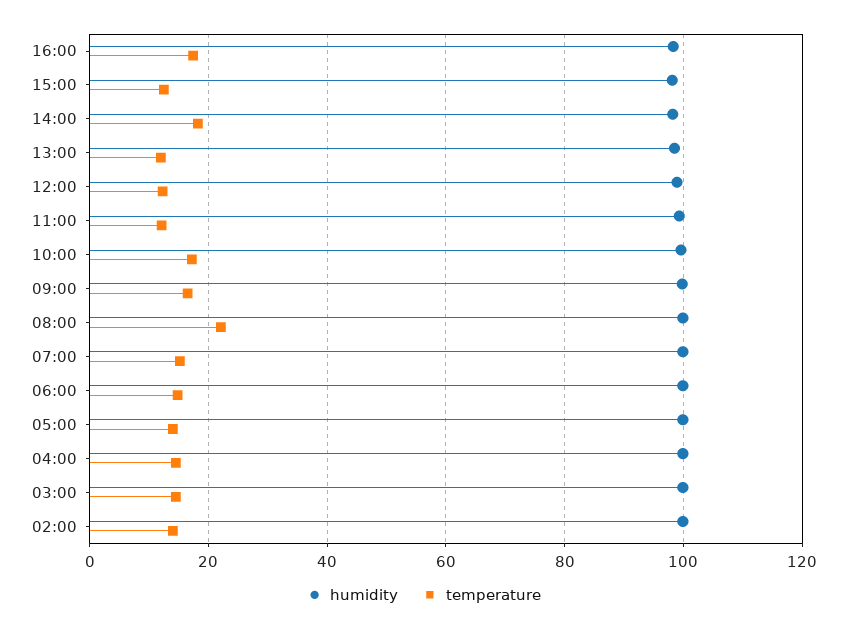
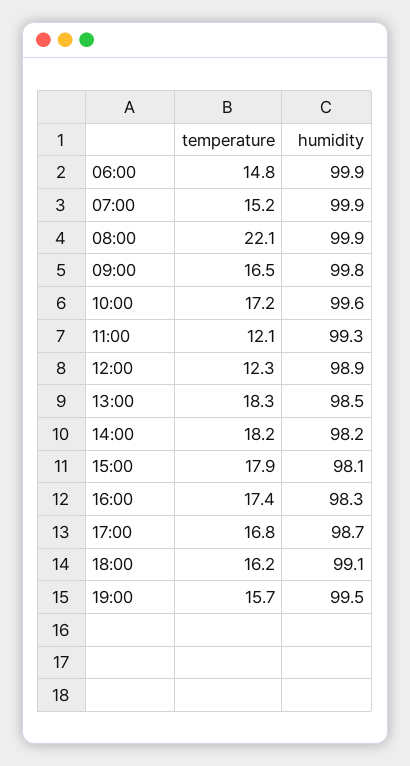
temperature, 15:00: 12 -> 17.9
temperature, 13:00: 12 -> 18.3
humidity, 05:00: 100 -> none
temperature, 05:00: 14 -> none
humidity, 04:00: 100 -> none
temperature, 04:00: 14 -> none
humidity, 03:00: 100 -> none
temperature, 03:00: 14 -> none
humidity, 02:00: 100 -> none
temperature, 02:00: 14 -> none
temperature, 17:00: none -> 16.8
humidity, 17:00: none -> 98.7
temperature, 18:00: none -> 16.2
humidity, 18:00: none -> 99.1
temperature, 19:00: none -> 15.7
humidity, 19:00: none -> 99.5

